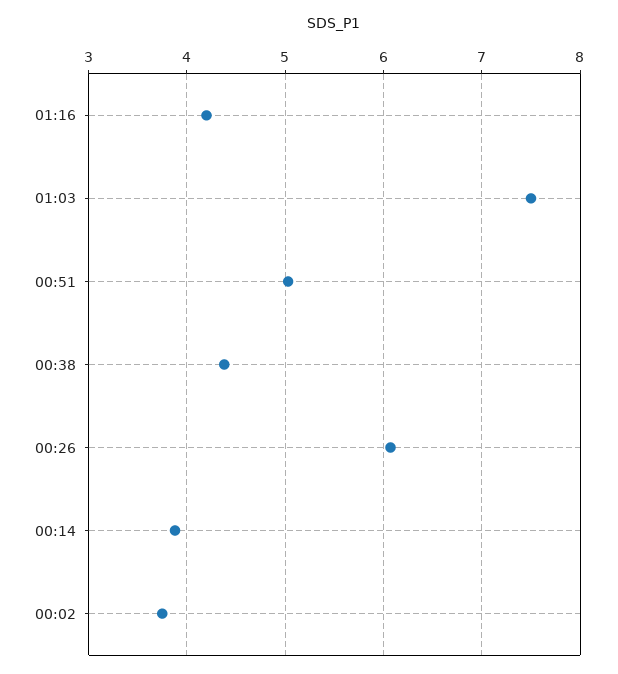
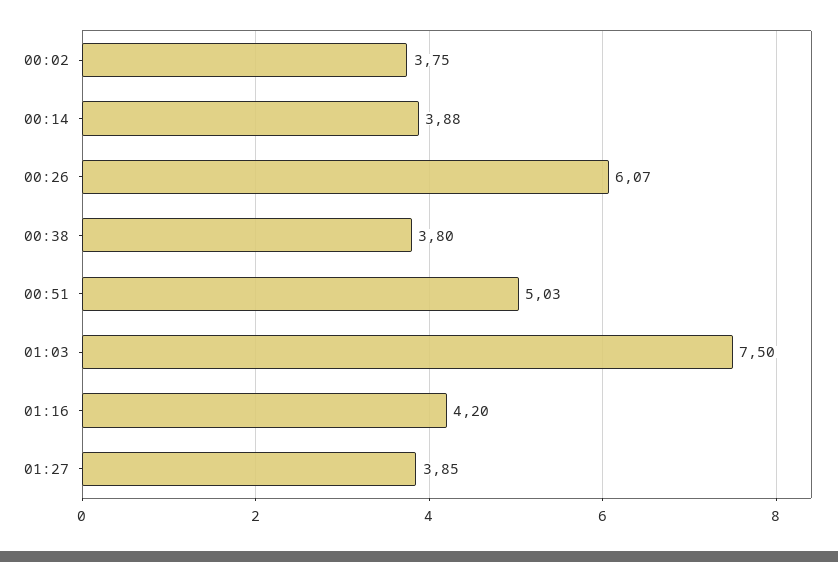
00:38: 4.4 -> 3.8
01:27: none -> 3.85

